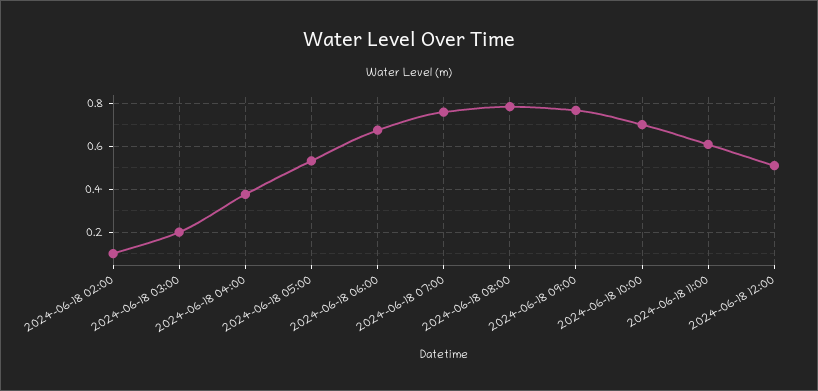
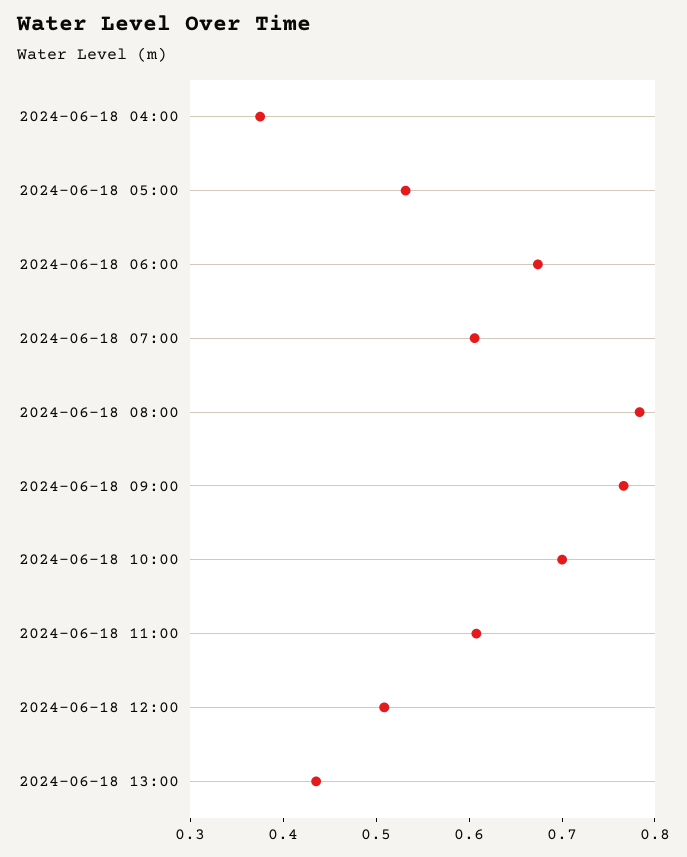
2024-06-18 02:00: 0.1 -> none
2024-06-18 03:00: 0.2 -> none
2024-06-18 07:00: 0.75 -> 0.6
2024-06-18 13:00: none -> 0.44

